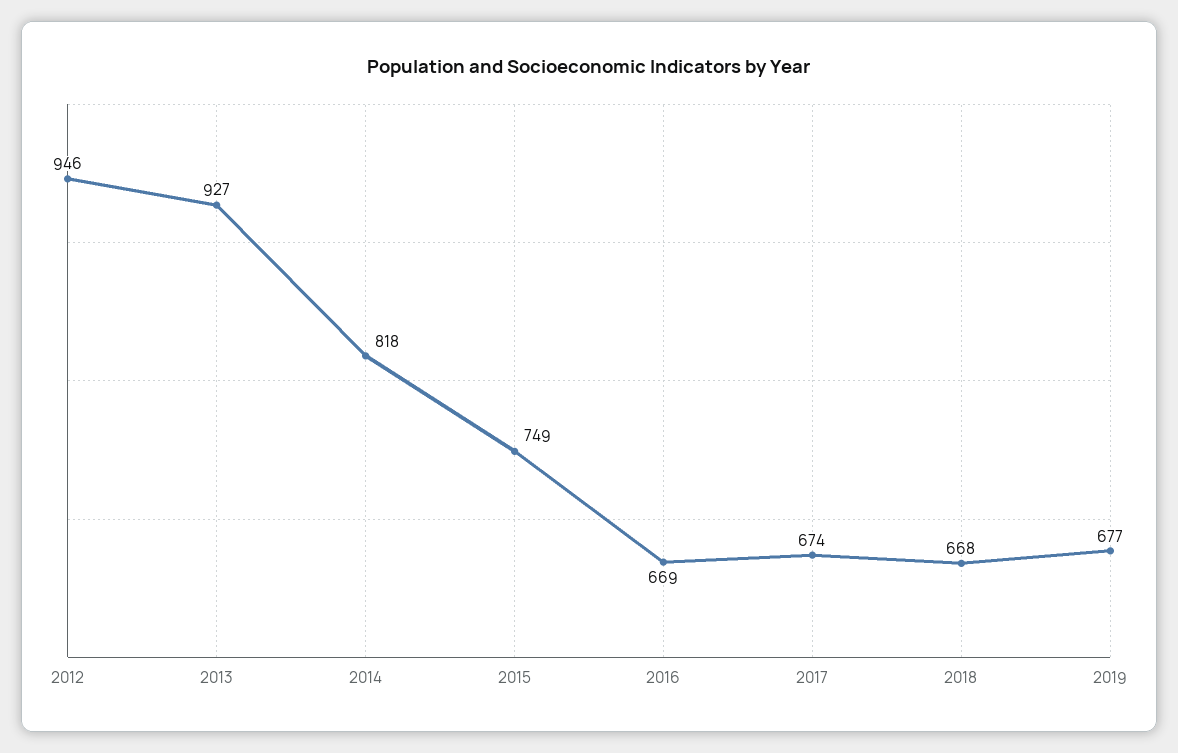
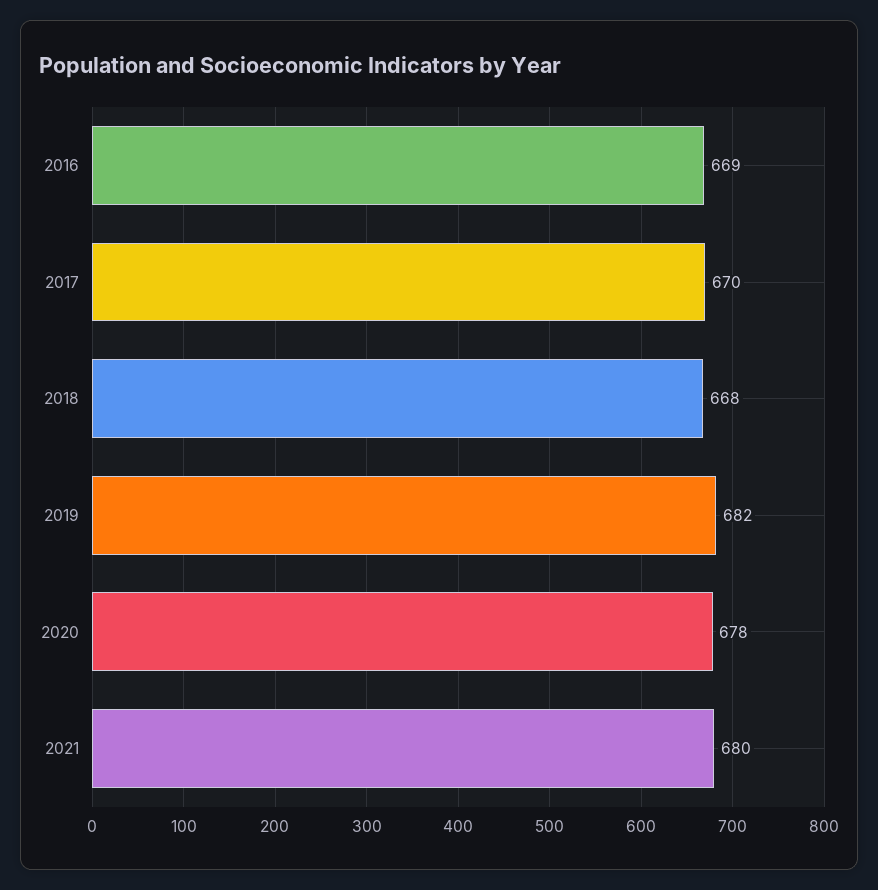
2012: 946 -> none
2013: 927 -> none
2014: 818 -> none
2015: 749 -> none
2017: 674 -> 670
2019: 677 -> 682
2020: none -> 678
2021: none -> 680

